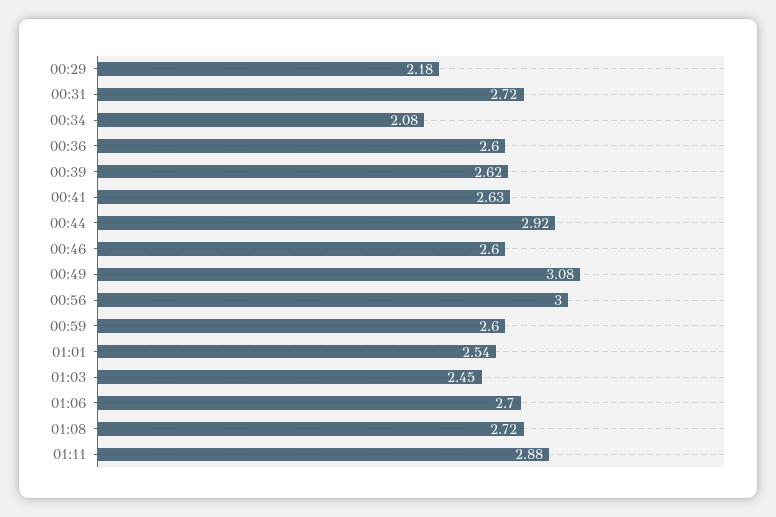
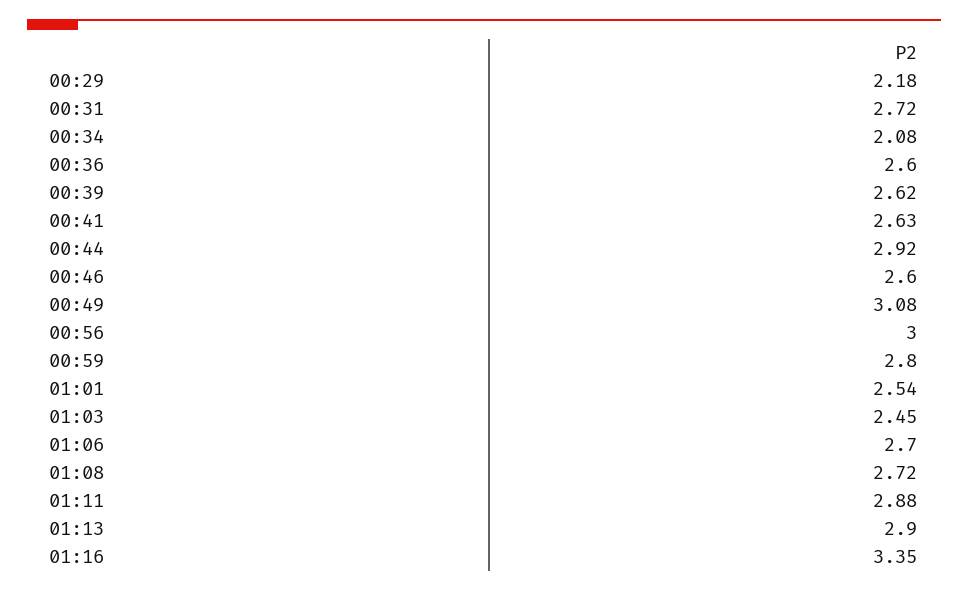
00:59: 2.6 -> 2.8
01:13: none -> 2.9
01:16: none -> 3.35

